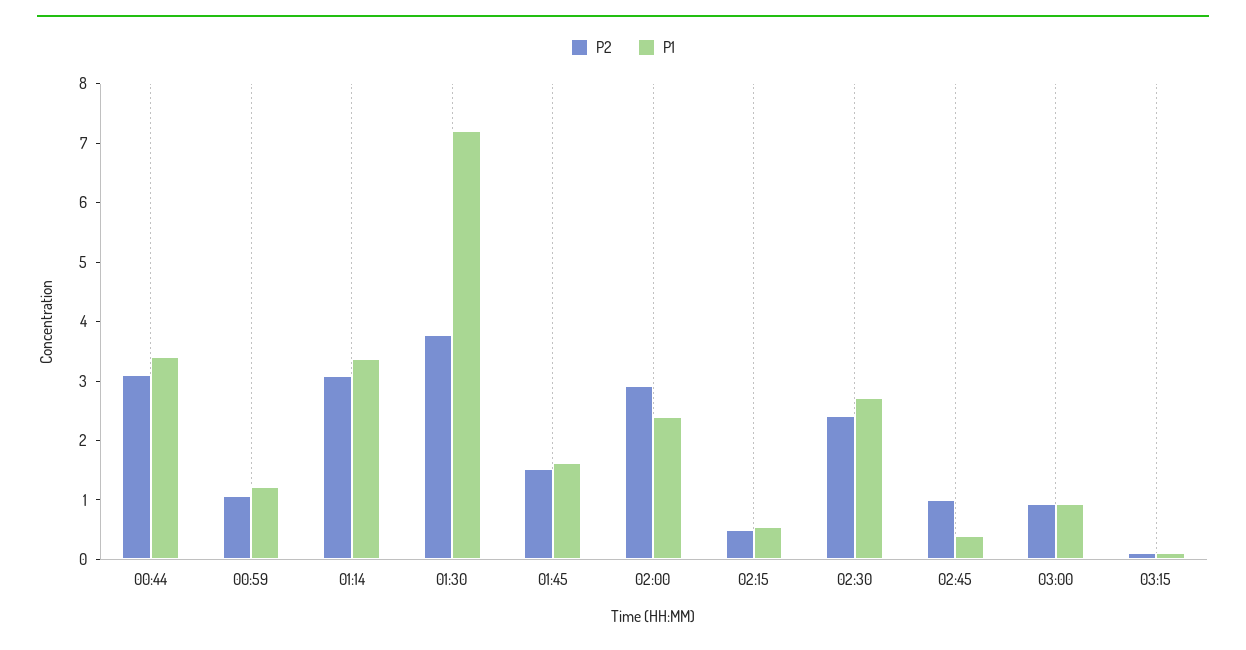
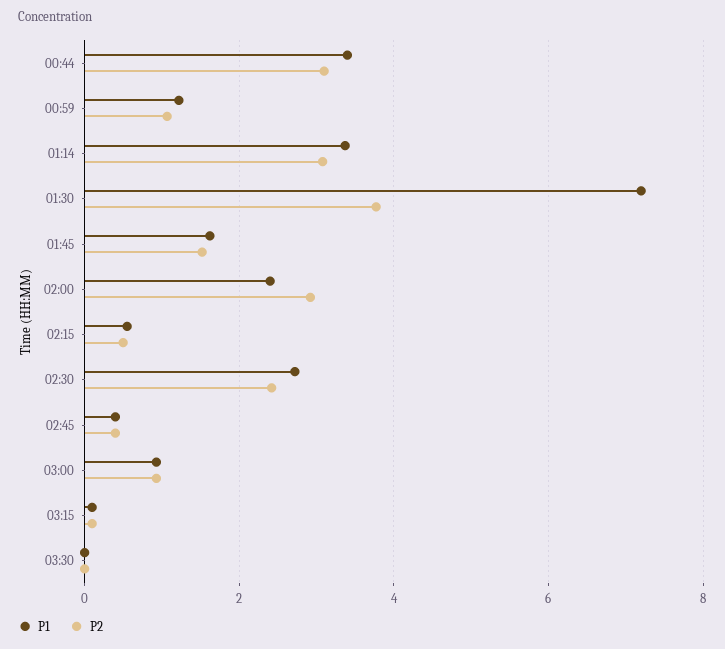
P2, 02:45: 1 -> 0.4
P1, 03:30: none -> 0
P2, 03:30: none -> 0

